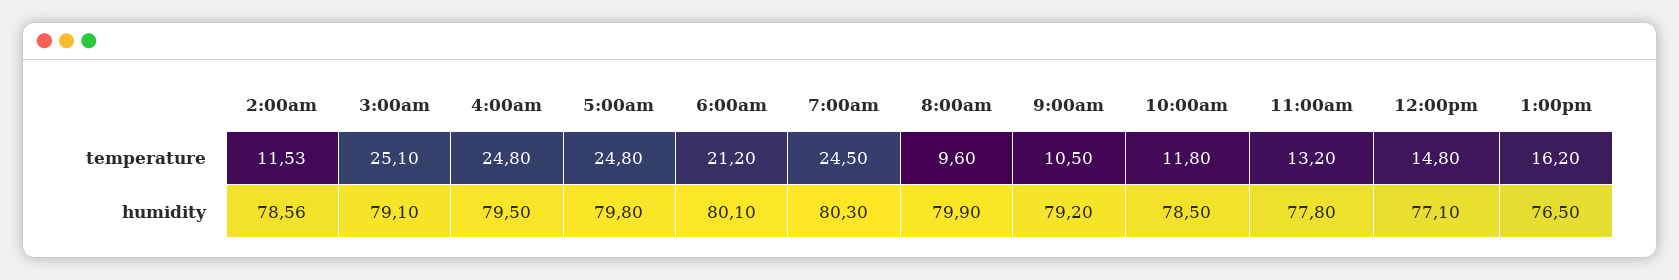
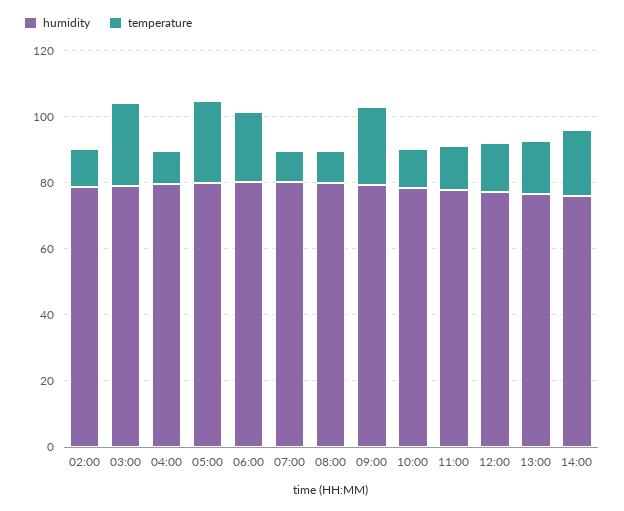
temperature, 4:00am: 24.8 -> 10
temperature, 7:00am: 24.5 -> 10
temperature, 9:00am: 10.5 -> 25
humidity, 14:00: none -> 75
temperature, 14:00: none -> 20

